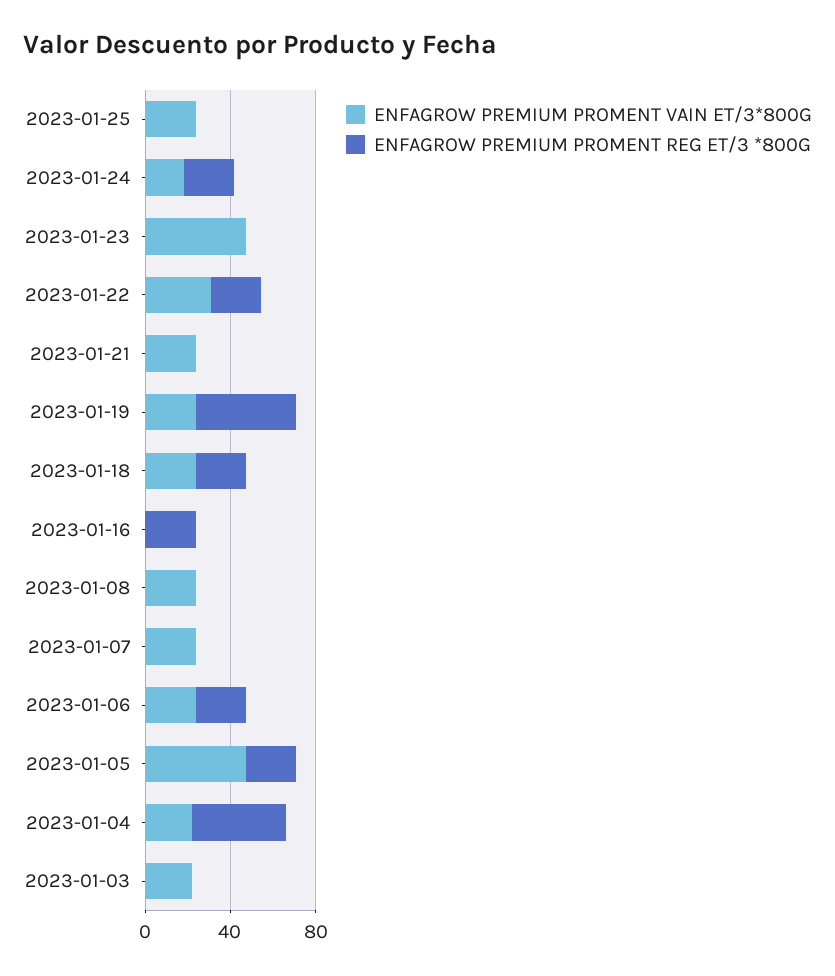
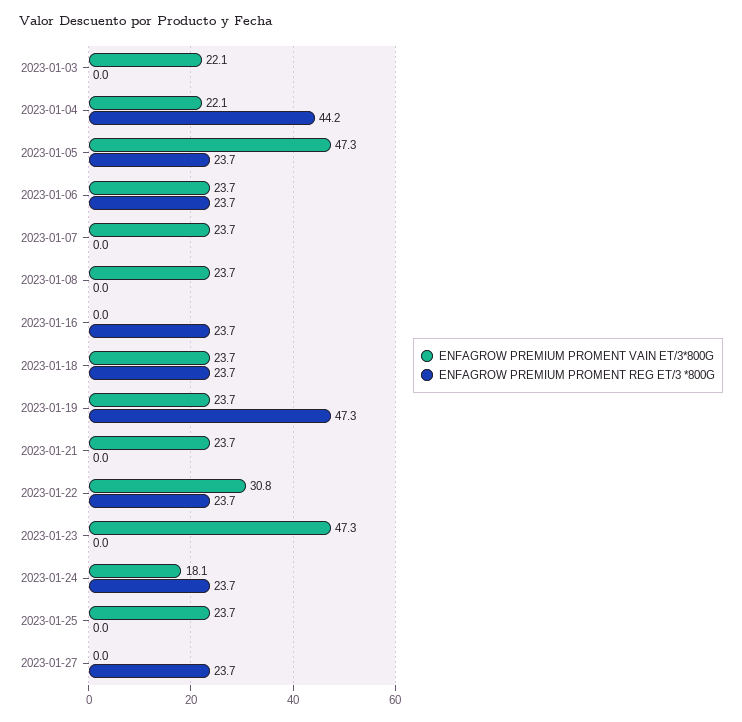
ENFAGROW PREMIUM PROMENT VAIN ET/3*800G, 2023-01-27: none -> 0
ENFAGROW PREMIUM PROMENT REG ET/3 *800G, 2023-01-27: none -> 23.7

